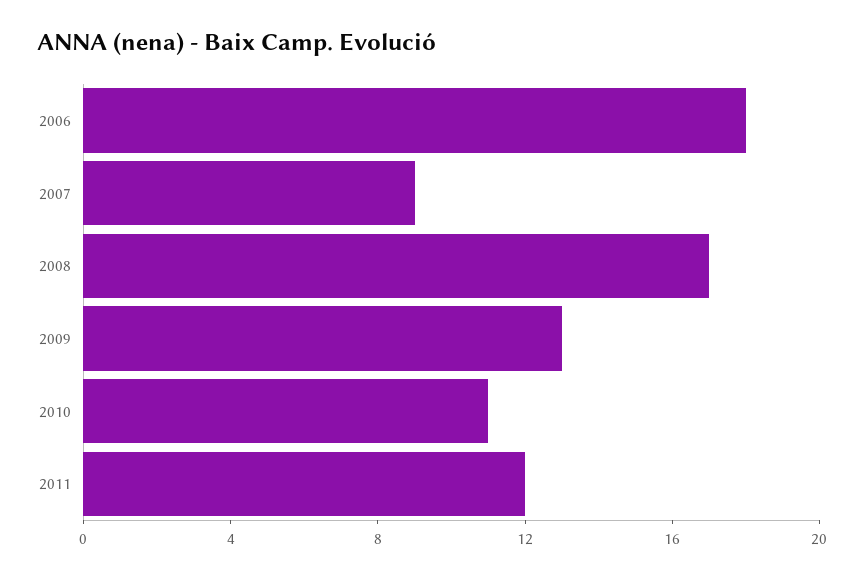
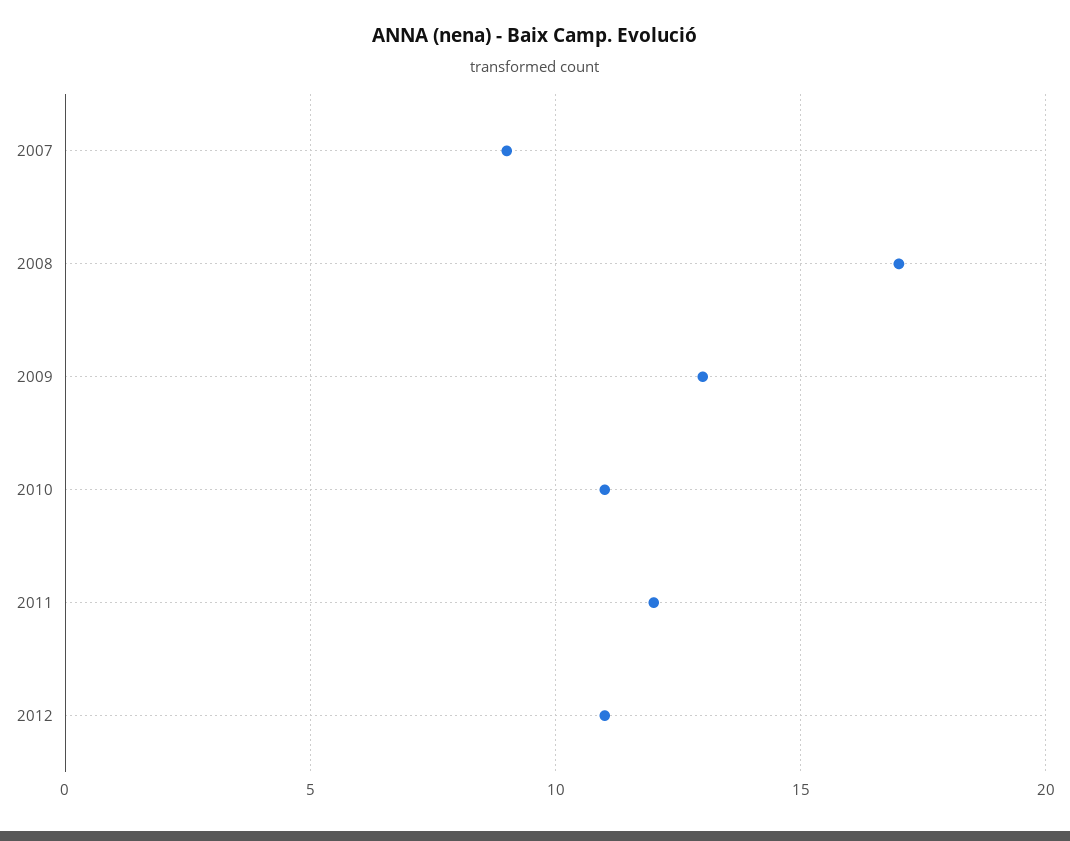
2006: 18 -> none
2012: none -> 11

